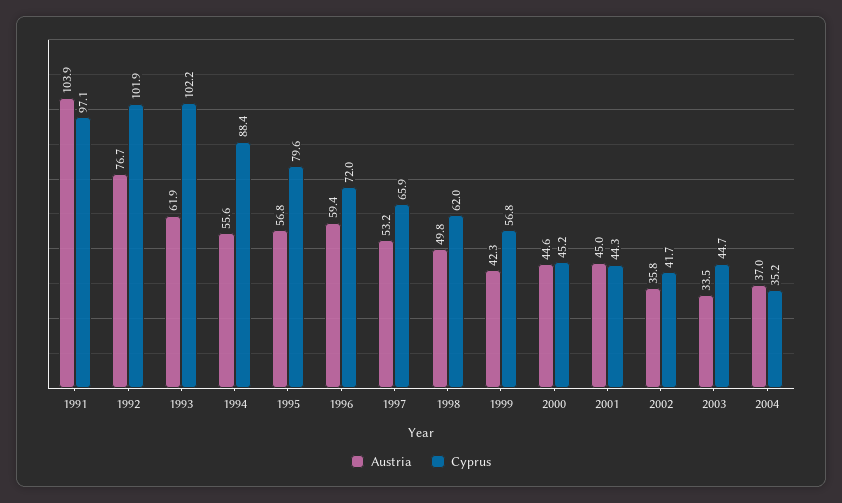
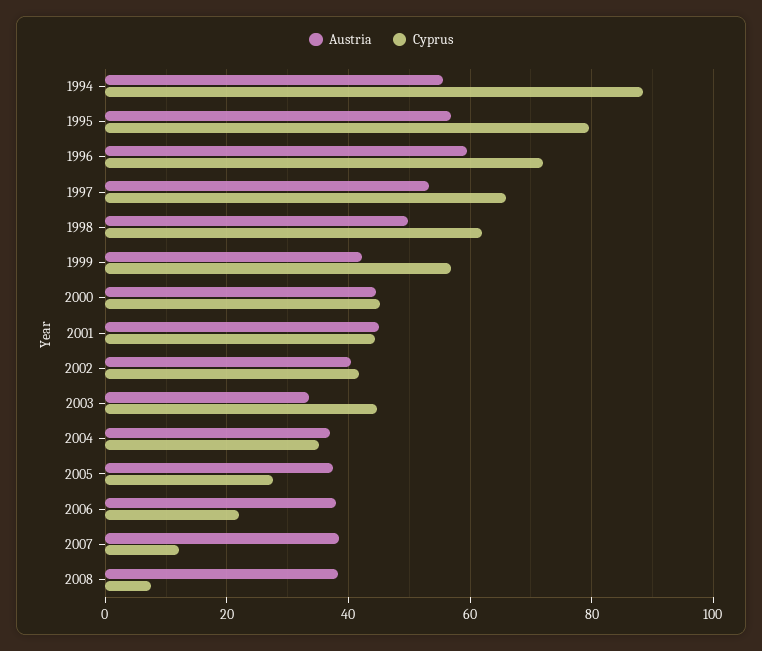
Austria, 1991: 103.9 -> none
Cyprus, 1991: 97.1 -> none
Austria, 1992: 76.7 -> none
Cyprus, 1992: 101.9 -> none
Austria, 1993: 61.9 -> none
Cyprus, 1993: 102.2 -> none
Austria, 2002: 35.8 -> 40
Austria, 2005: none -> 38
Cyprus, 2005: none -> 28
Austria, 2006: none -> 38
Cyprus, 2006: none -> 22
Austria, 2007: none -> 38
Cyprus, 2007: none -> 12
Austria, 2008: none -> 38
Cyprus, 2008: none -> 8

